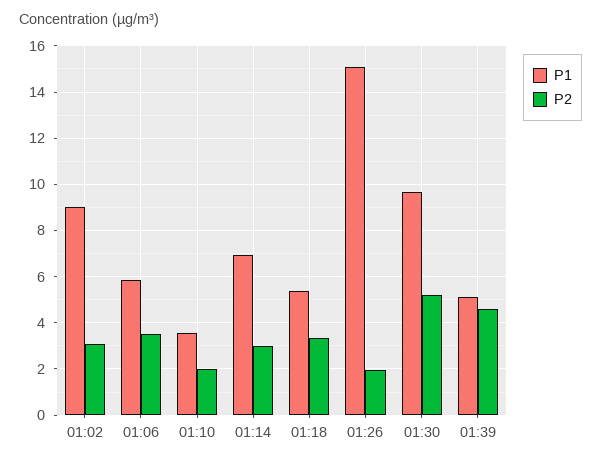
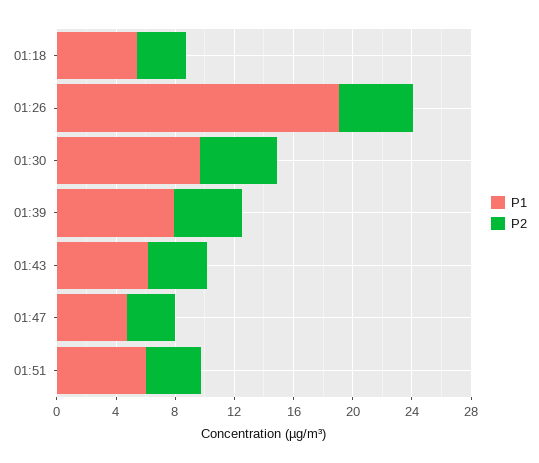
P1, 01:02: 9 -> none
P2, 01:02: 3 -> none
P1, 01:06: 6 -> none
P2, 01:06: 3.5 -> none
P1, 01:10: 3.5 -> none
P2, 01:10: 2 -> none
P1, 01:14: 7 -> none
P2, 01:14: 3 -> none
P1, 01:26: 15 -> 19
P2, 01:26: 2 -> 5
P1, 01:39: 5 -> 8
P1, 01:43: none -> 6
P2, 01:43: none -> 4
P1, 01:47: none -> 5
P2, 01:47: none -> 3
P1, 01:51: none -> 6
P2, 01:51: none -> 4

